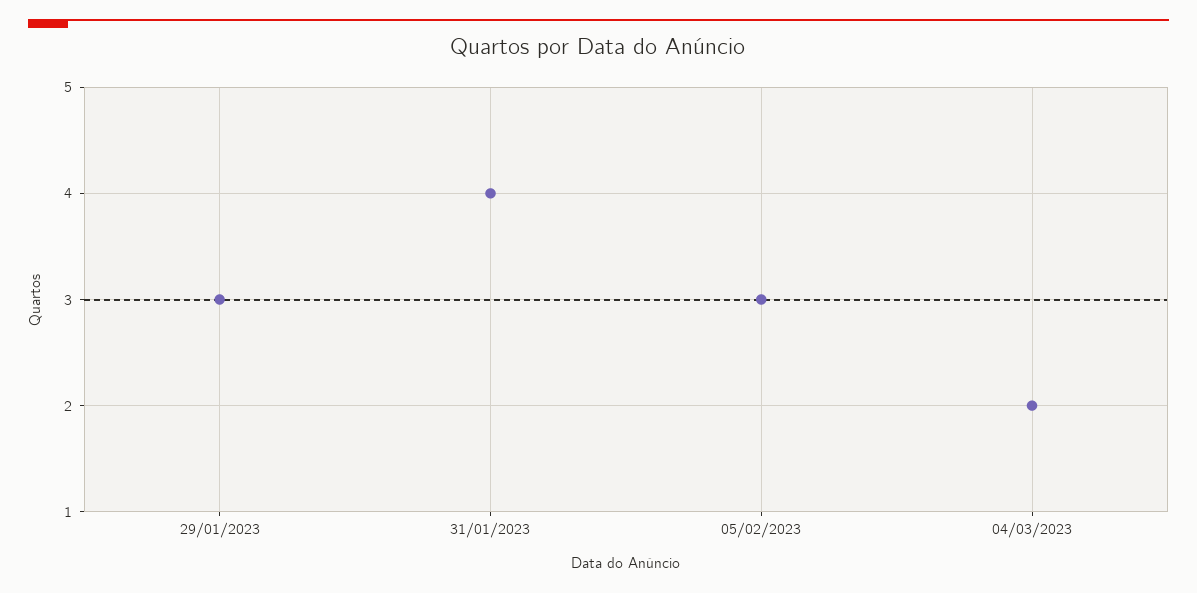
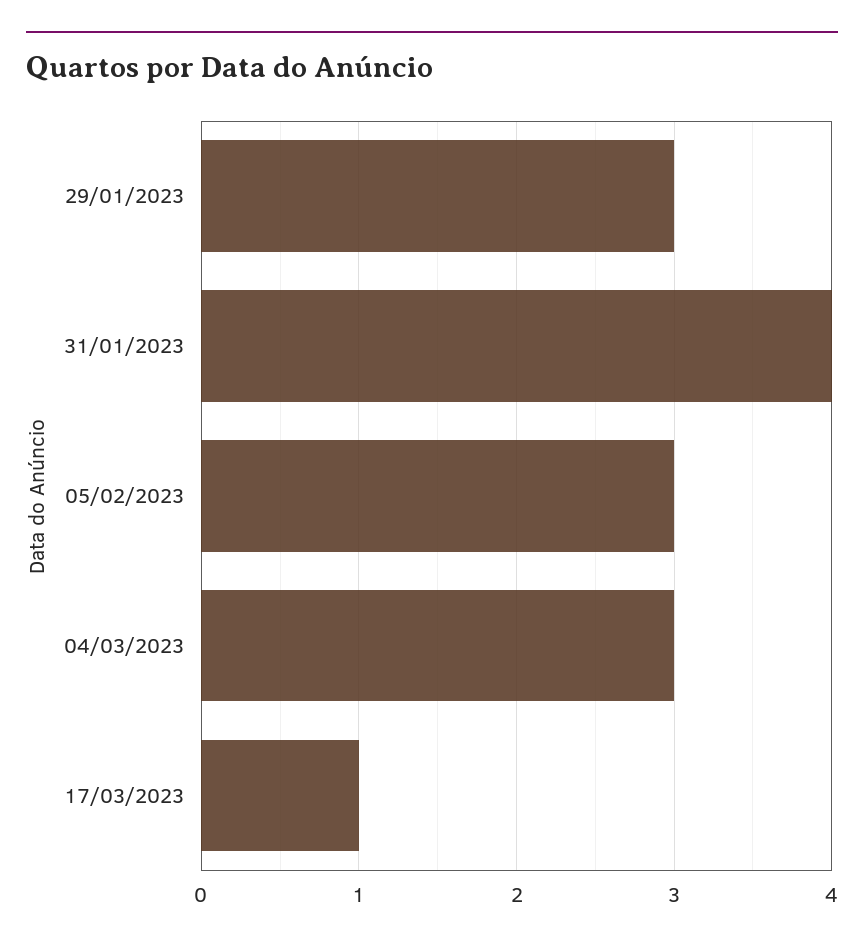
04/03/2023: 2 -> 3
17/03/2023: none -> 1

